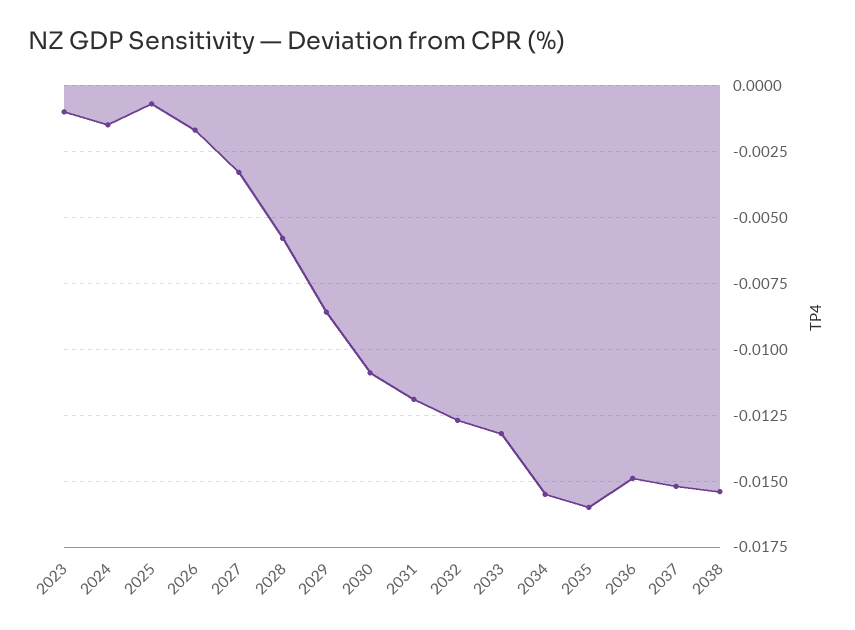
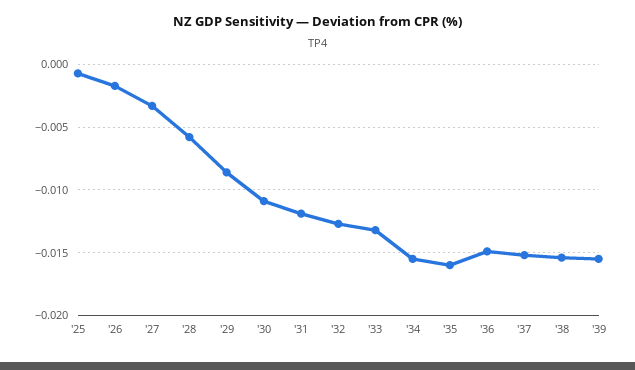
2023: -0.001 -> none
2024: -0.0015 -> none
'39: none -> -0.0155

